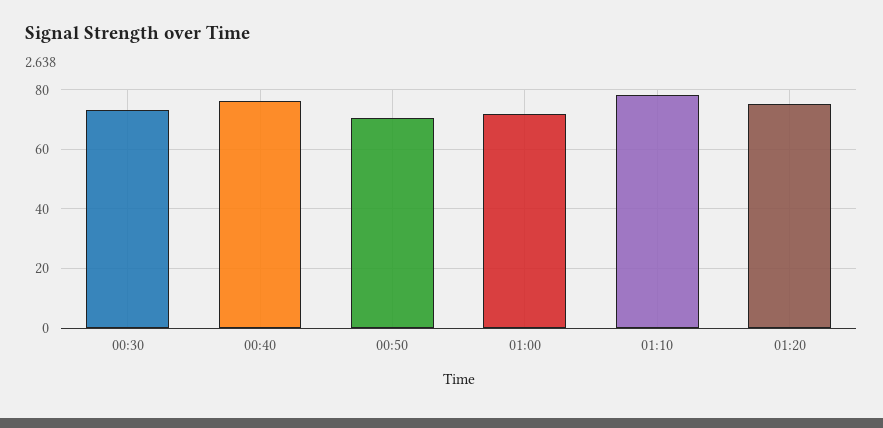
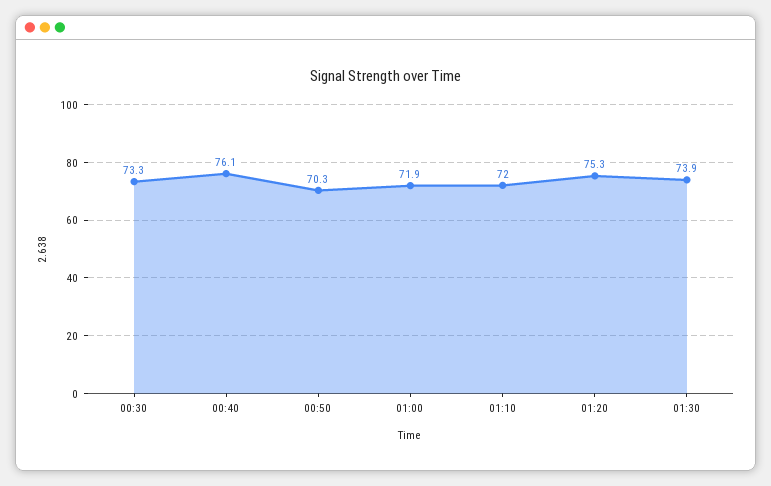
01:10: 77.5 -> 72
01:30: none -> 73.9

